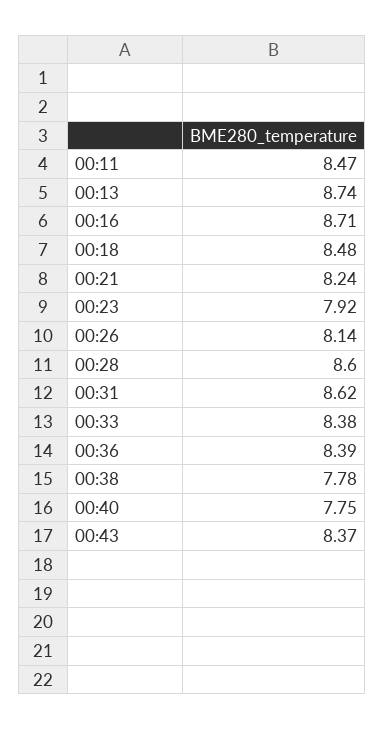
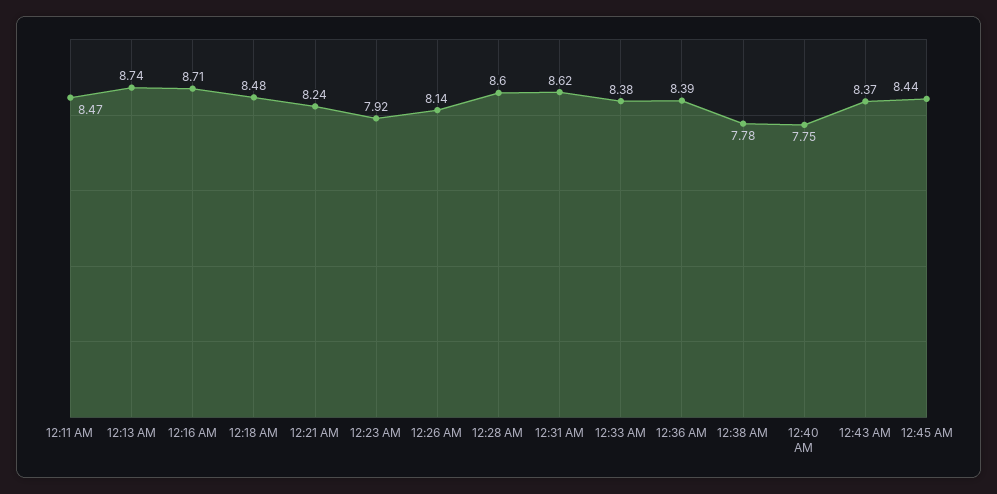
12:45 AM: none -> 8.44

